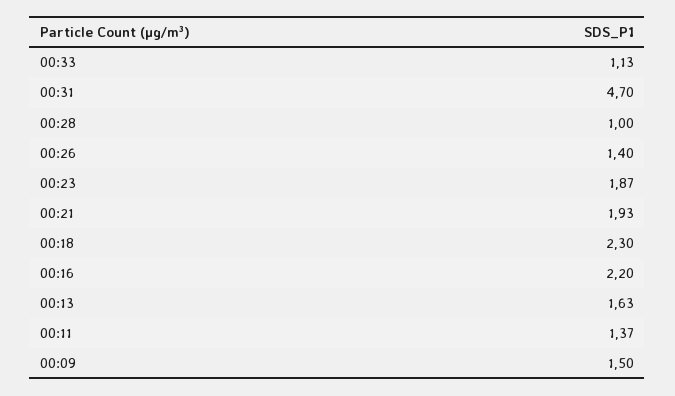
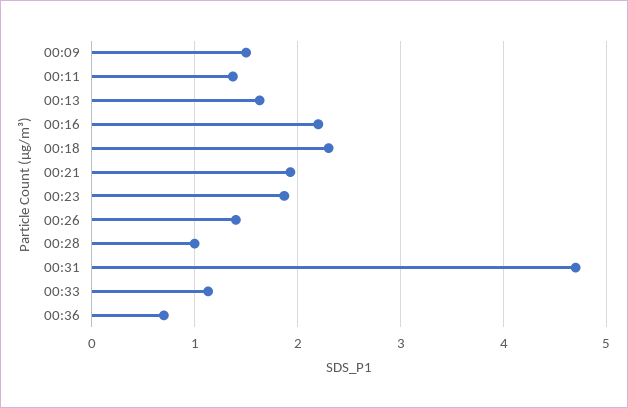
00:36: none -> 0.7

